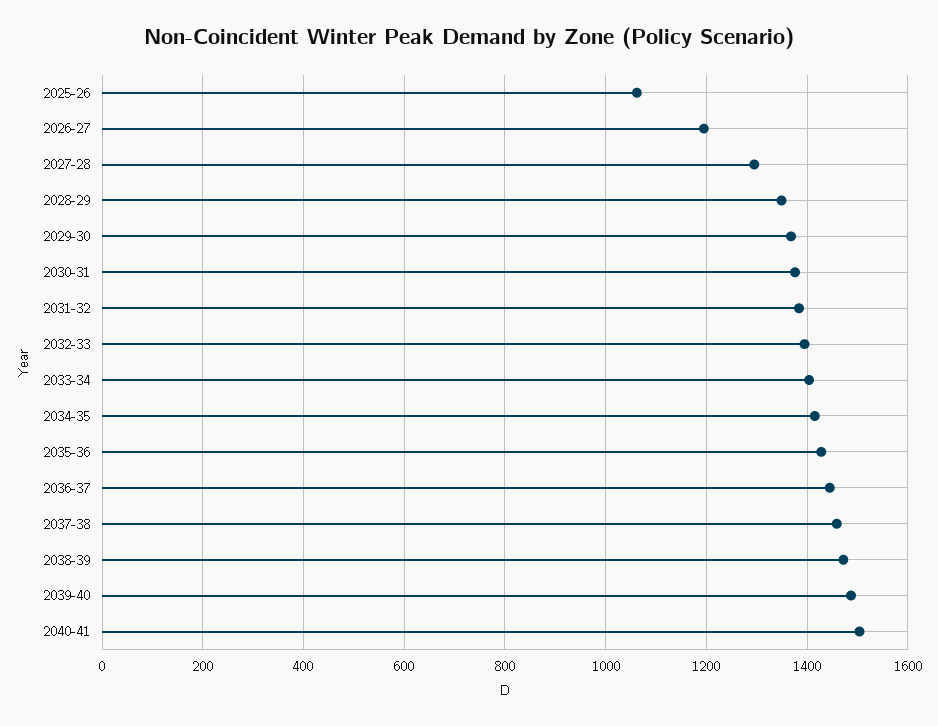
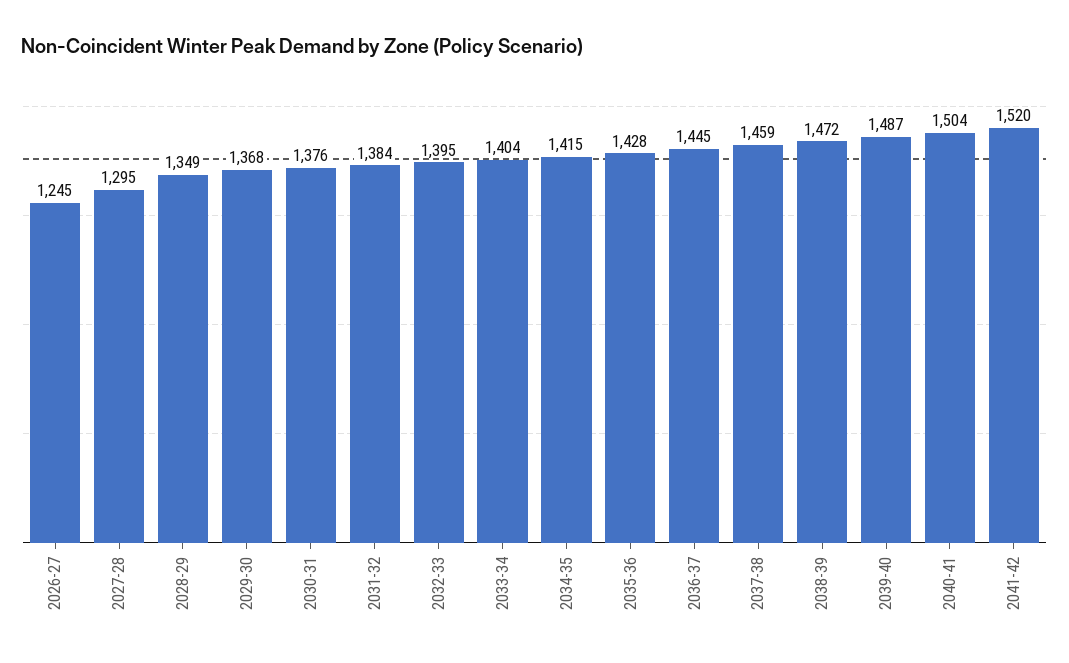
2025-26: 1060 -> none
2026-27: 1200 -> 1245
2041-42: none -> 1520

